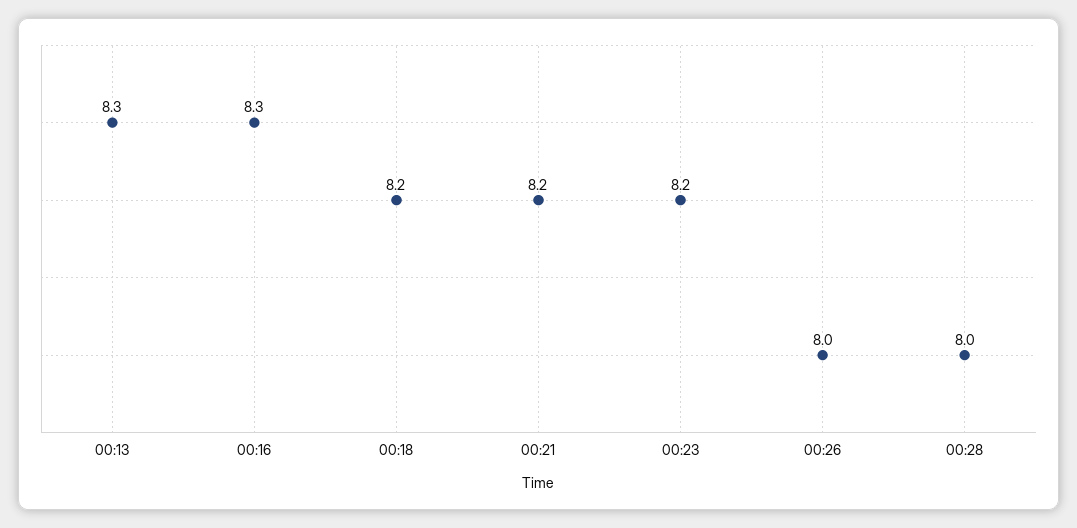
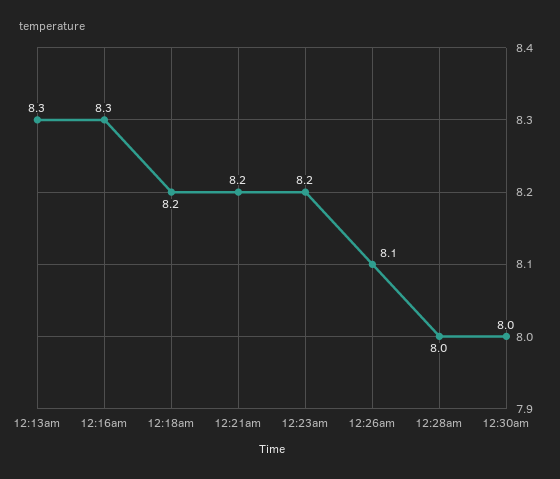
00:26: 8 -> 8.1
12:30am: none -> 8

